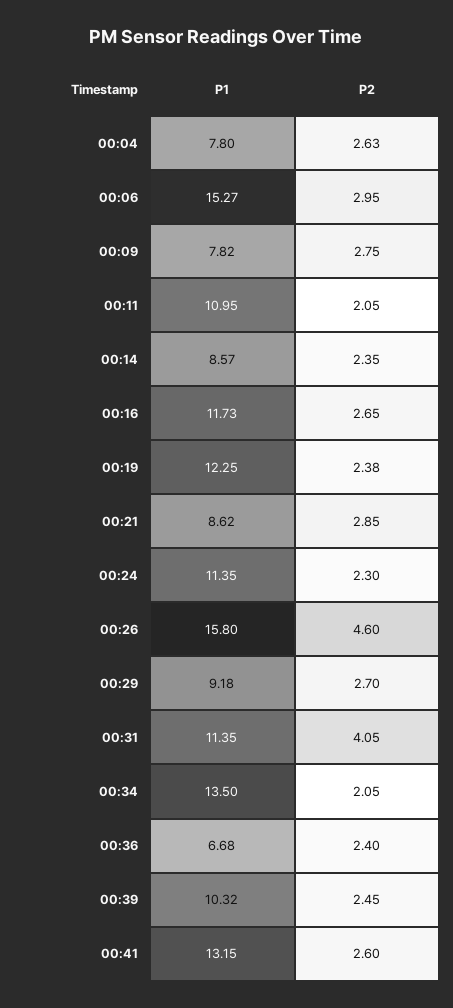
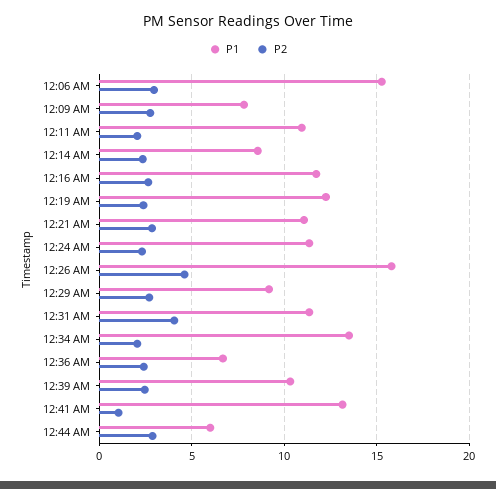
P1, 00:04: 7.8 -> none
P2, 00:04: 2.63 -> none
P1, 00:21: 8.62 -> 11
P2, 00:41: 2.6 -> 1
P1, 12:44 AM: none -> 6
P2, 12:44 AM: none -> 3

